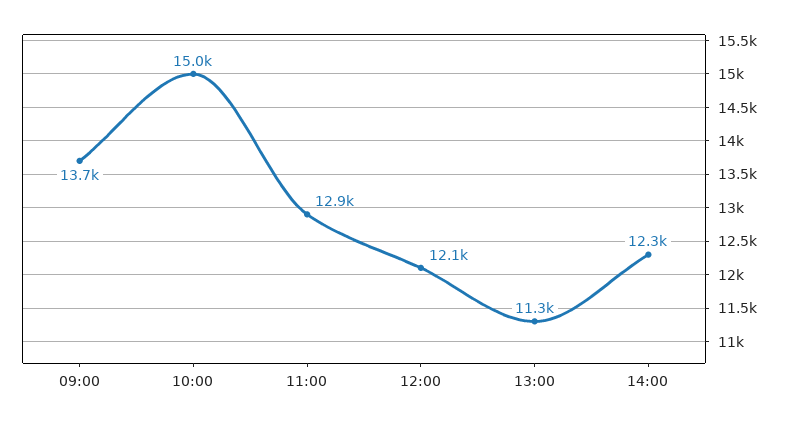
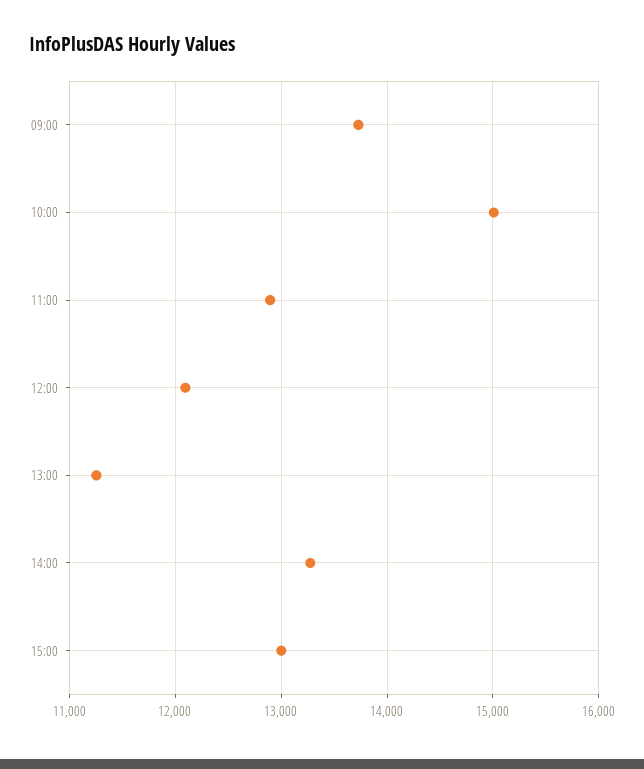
14:00: 12300 -> 13300
15:00: none -> 13000

